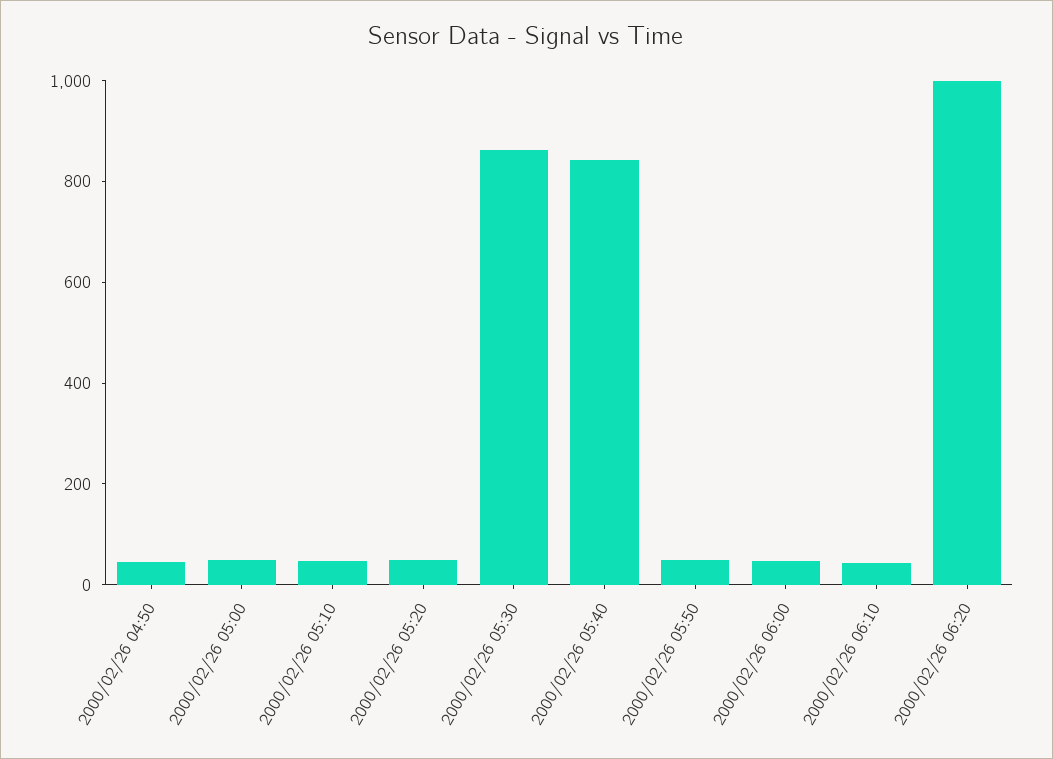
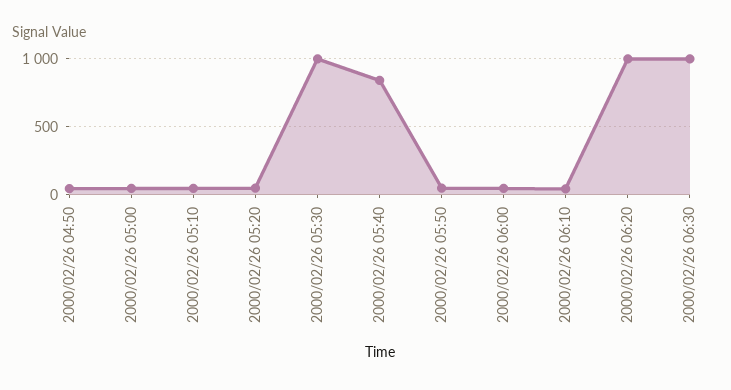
2000/02/26 05:30: 850 -> 1000
2000/02/26 06:30: none -> 1000

